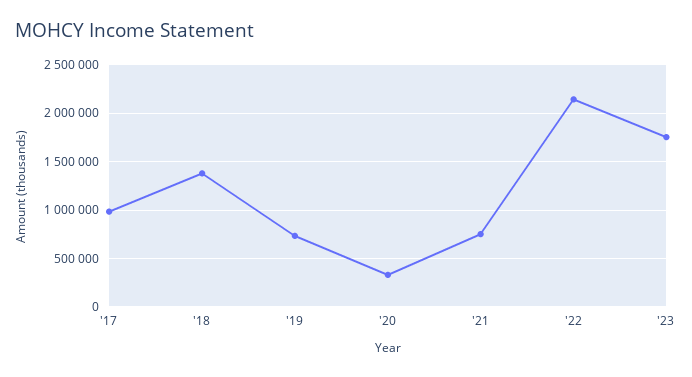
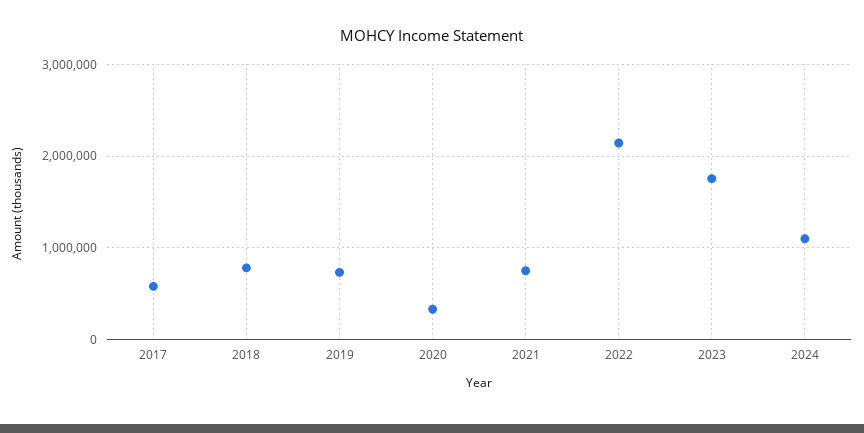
'17: 1000000 -> 600000
'18: 1400000 -> 800000
2024: none -> 1100000

